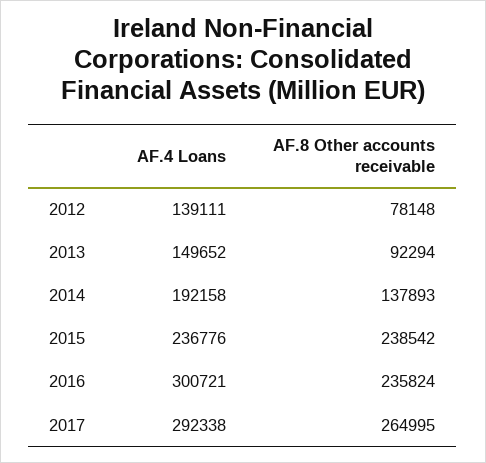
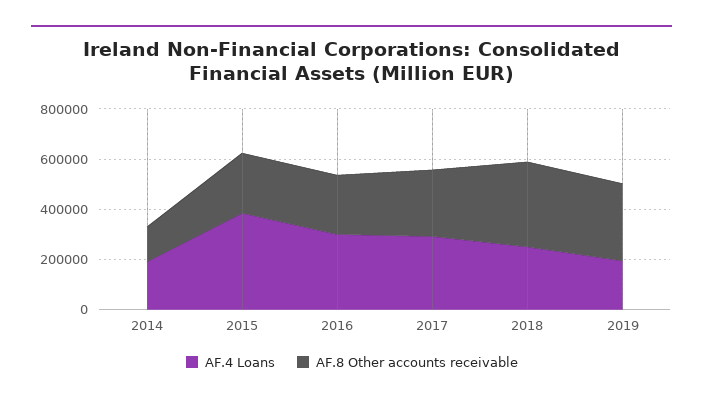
AF.4 Loans, 2012: 139111 -> none
AF.8 Other accounts receivable, 2012: 78148 -> none
AF.4 Loans, 2013: 149652 -> none
AF.8 Other accounts receivable, 2013: 92294 -> none
AF.4 Loans, 2015: 236776 -> 400000
AF.4 Loans, 2018: none -> 250000
AF.8 Other accounts receivable, 2018: none -> 350000
AF.4 Loans, 2019: none -> 200000
AF.8 Other accounts receivable, 2019: none -> 300000

